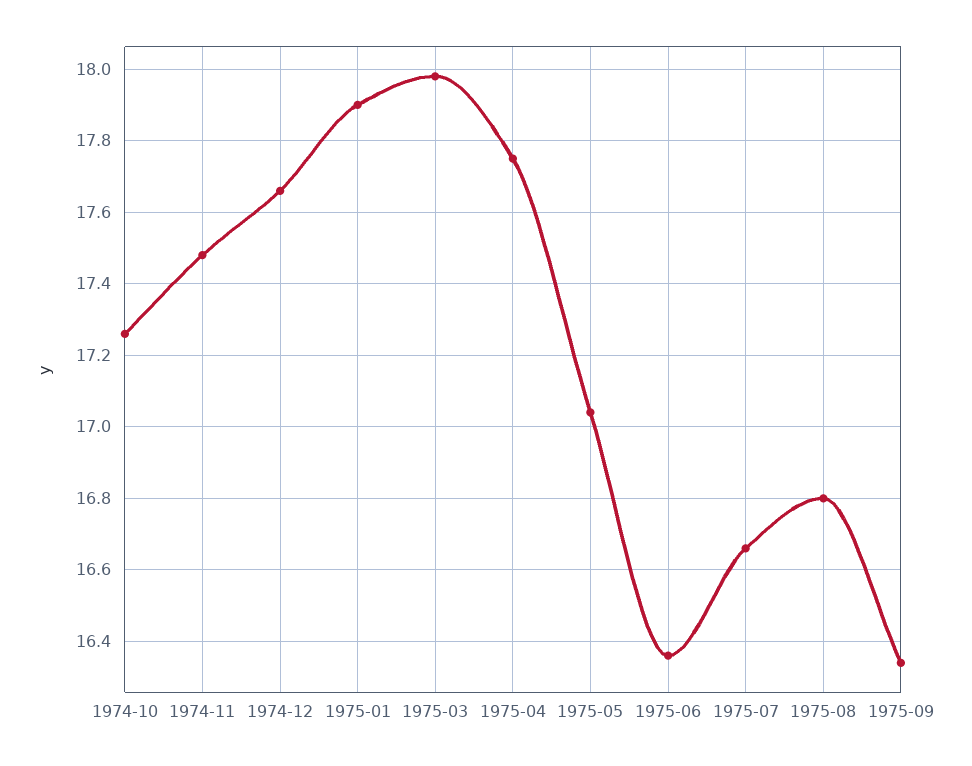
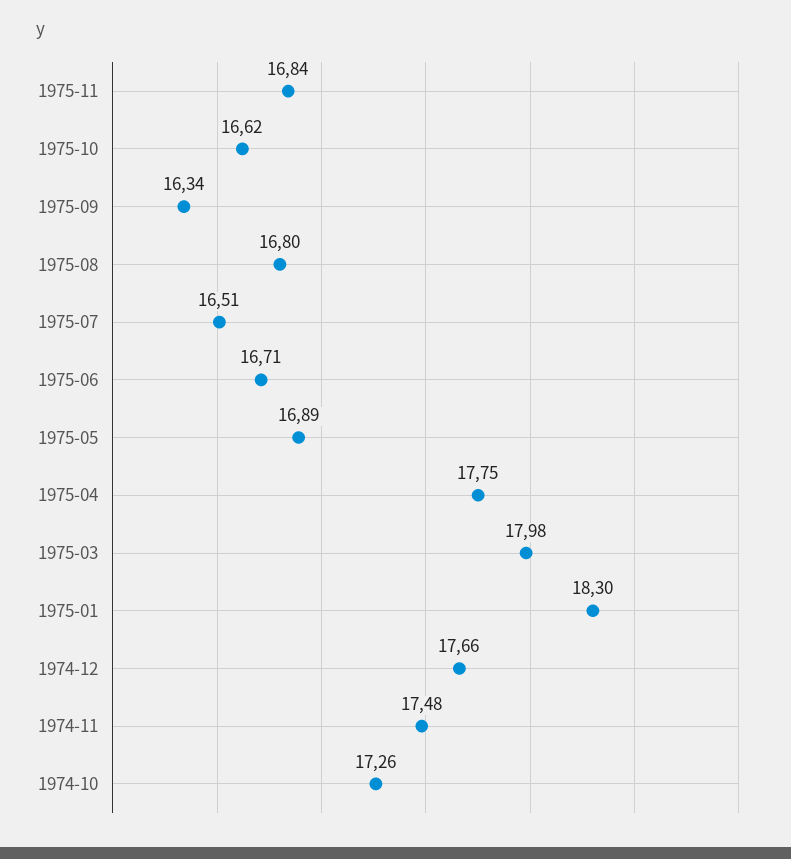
1975-01: 17.9 -> 18.3
1975-05: 17.05 -> 16.89
1975-06: 16.35 -> 16.71
1975-07: 16.65 -> 16.51
1975-11: none -> 16.84
1975-10: none -> 16.62

